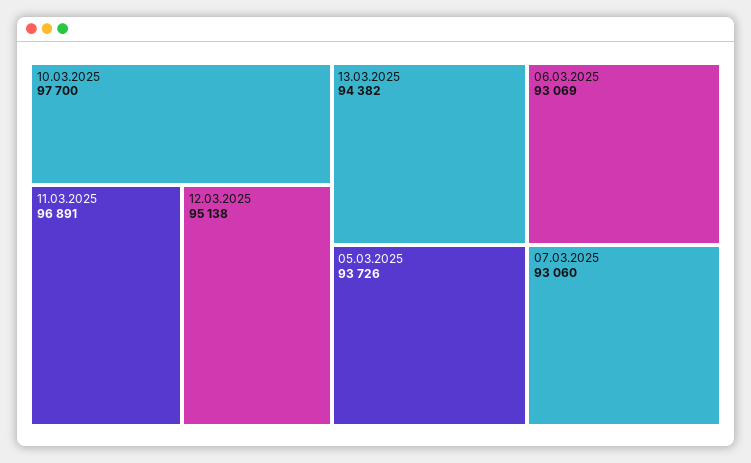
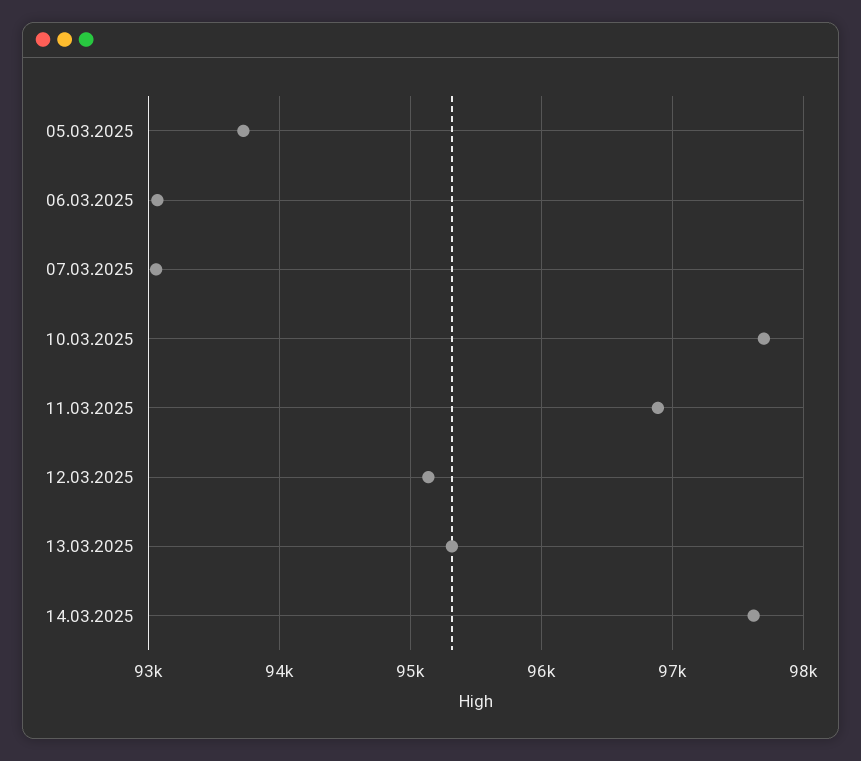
13.03.2025: 94382 -> 95300
14.03.2025: none -> 97600

